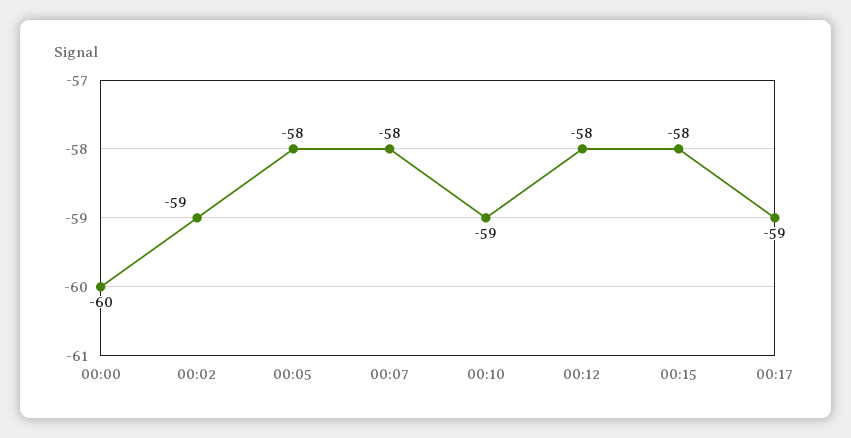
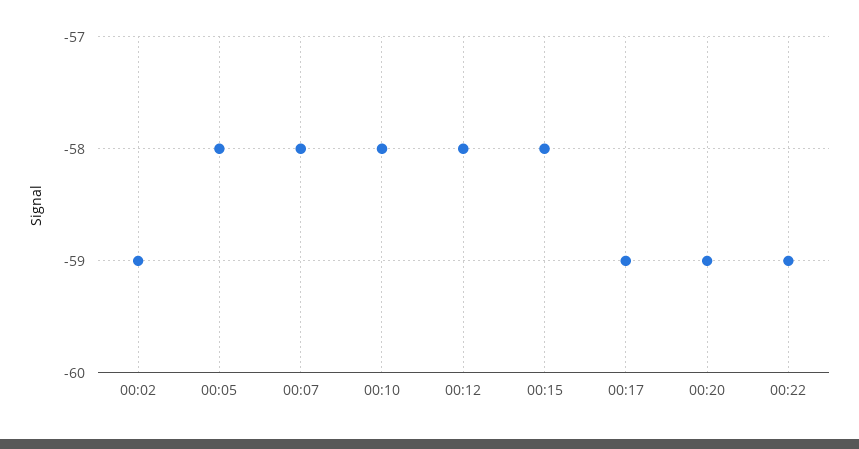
00:00: -60 -> none
00:10: -59 -> -58
00:20: none -> -59
00:22: none -> -59

